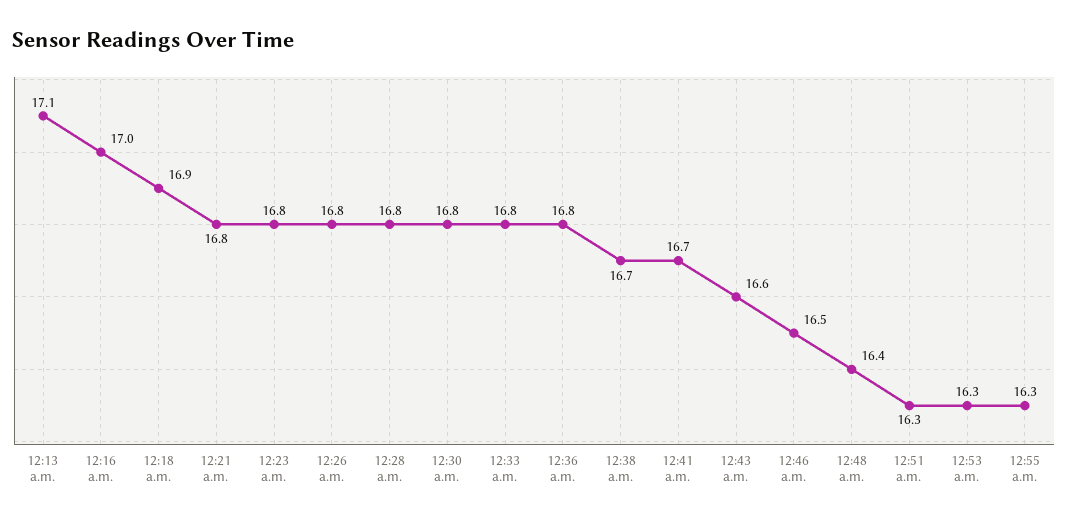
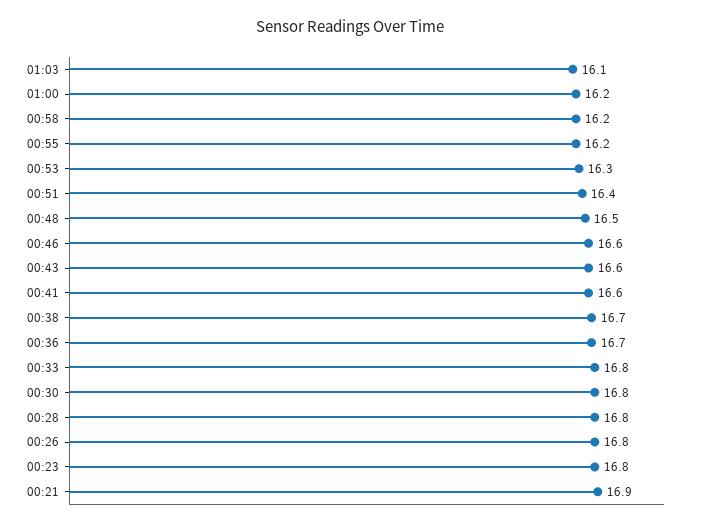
12:13 a.m.: 17.1 -> none
12:16 a.m.: 17 -> none
12:18 a.m.: 16.9 -> none
12:21 a.m.: 16.8 -> 16.9
12:36 a.m.: 16.8 -> 16.7
12:41 a.m.: 16.7 -> 16.6
12:46 a.m.: 16.5 -> 16.6
12:48 a.m.: 16.4 -> 16.5
12:51 a.m.: 16.3 -> 16.4
12:55 a.m.: 16.3 -> 16.2
01:03: none -> 16.1
01:00: none -> 16.2
00:58: none -> 16.2

